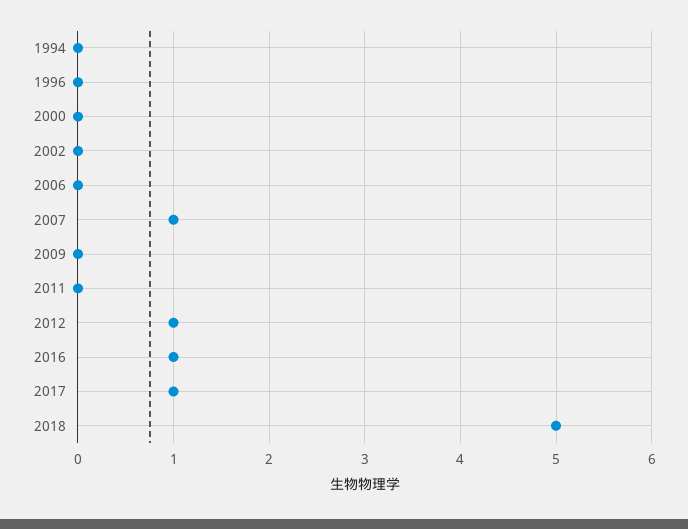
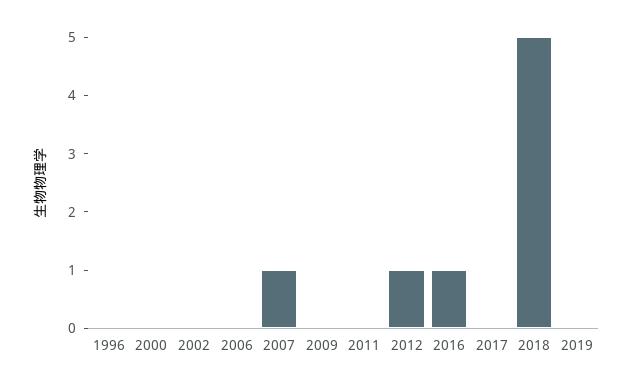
1994: 0 -> none
2017: 1 -> 0
2019: none -> 0

